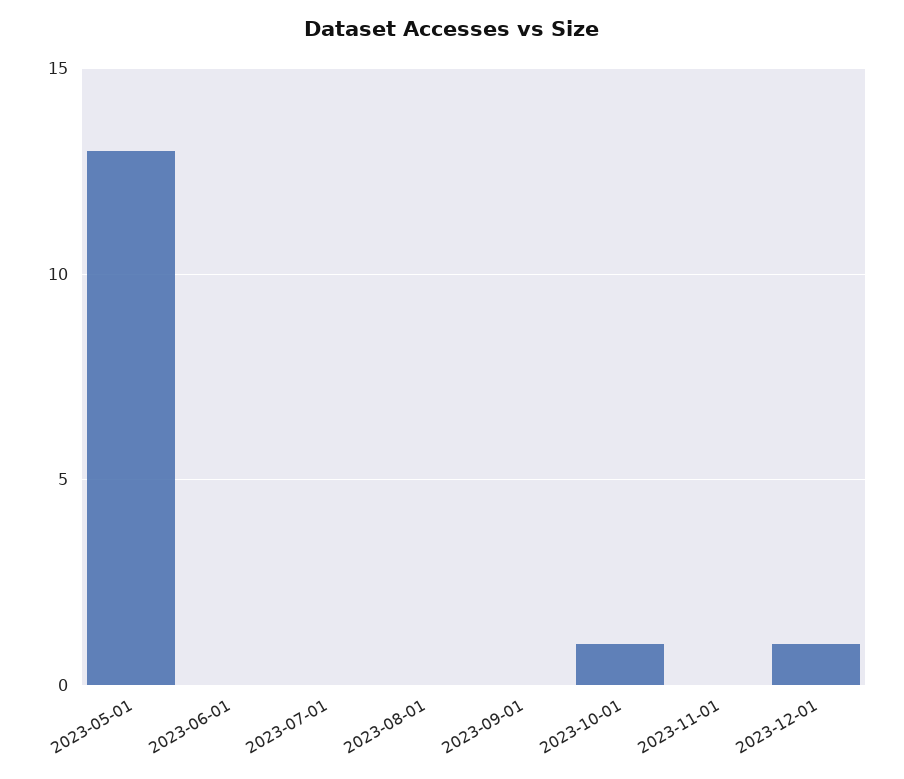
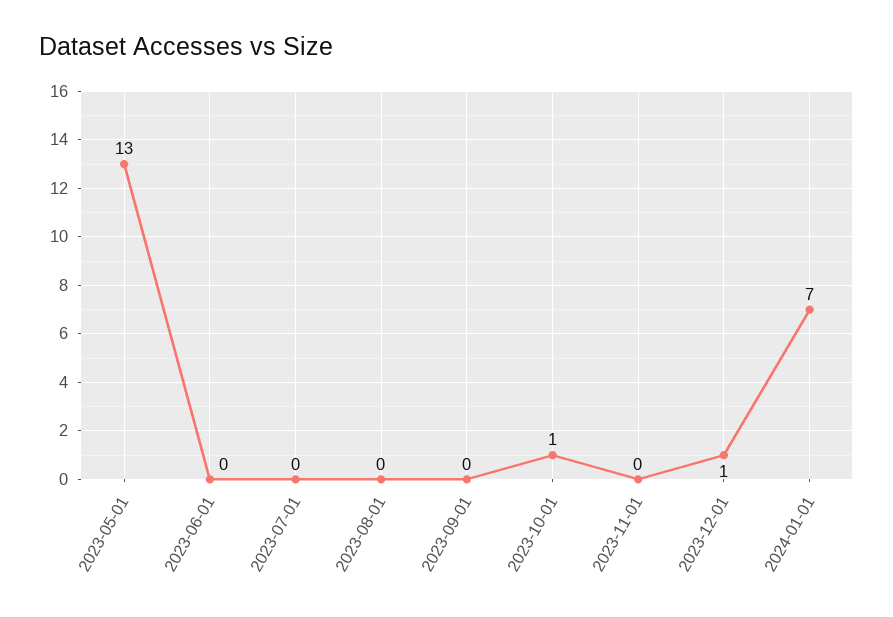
2024-01-01: none -> 7

